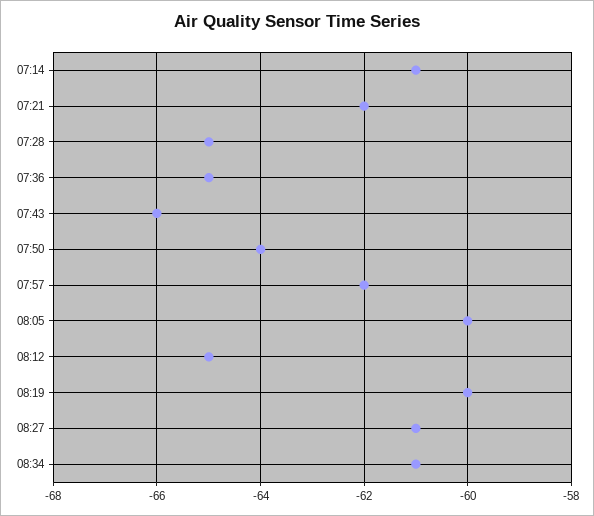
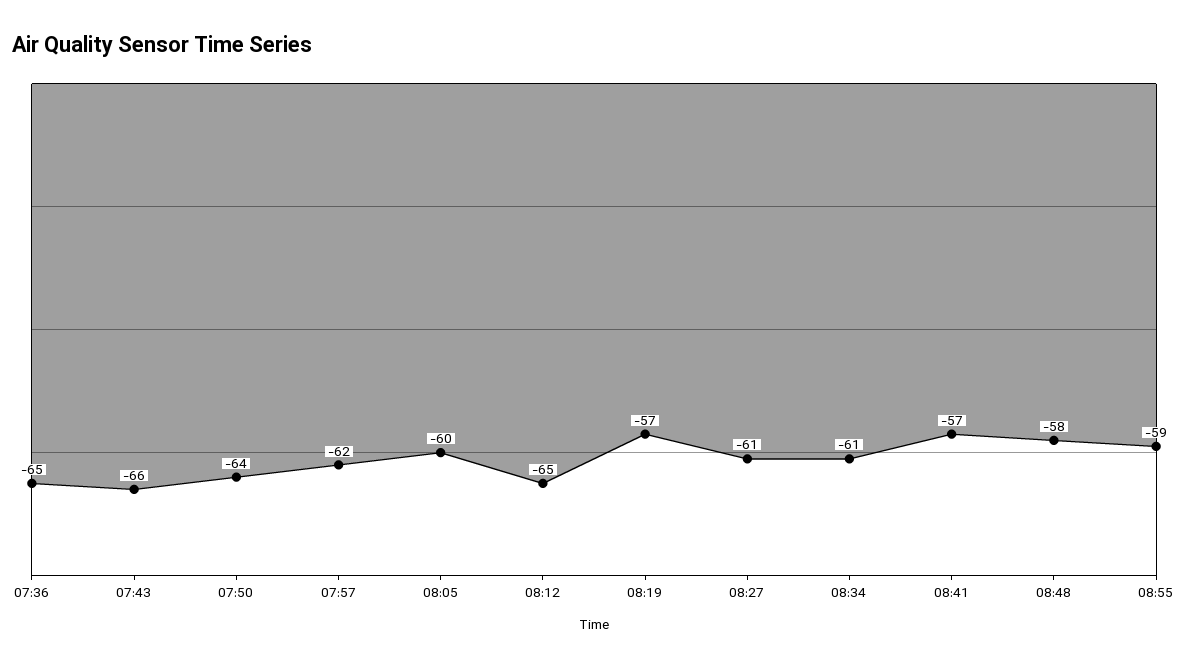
07:14: -61 -> none
07:21: -62 -> none
07:28: -65 -> none
08:19: -60 -> -57
08:41: none -> -57
08:48: none -> -58
08:55: none -> -59

